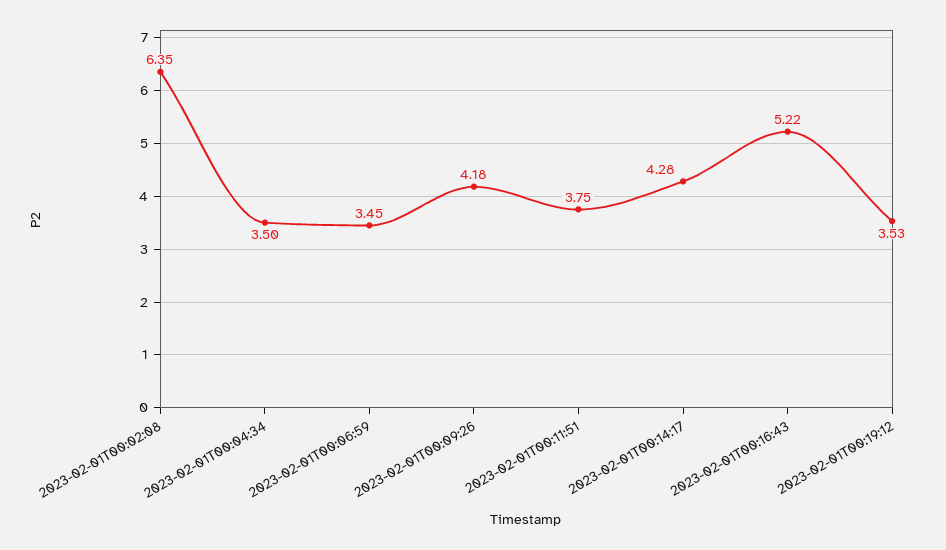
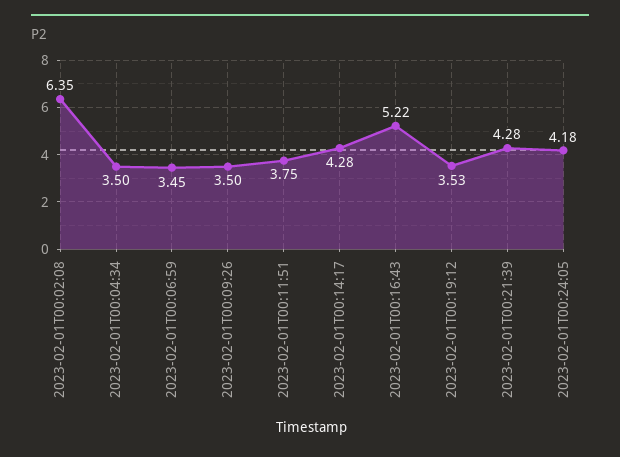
2023-02-01T00:09:26: 4.18 -> 3.5
2023-02-01T00:21:39: none -> 4.28
2023-02-01T00:24:05: none -> 4.18

